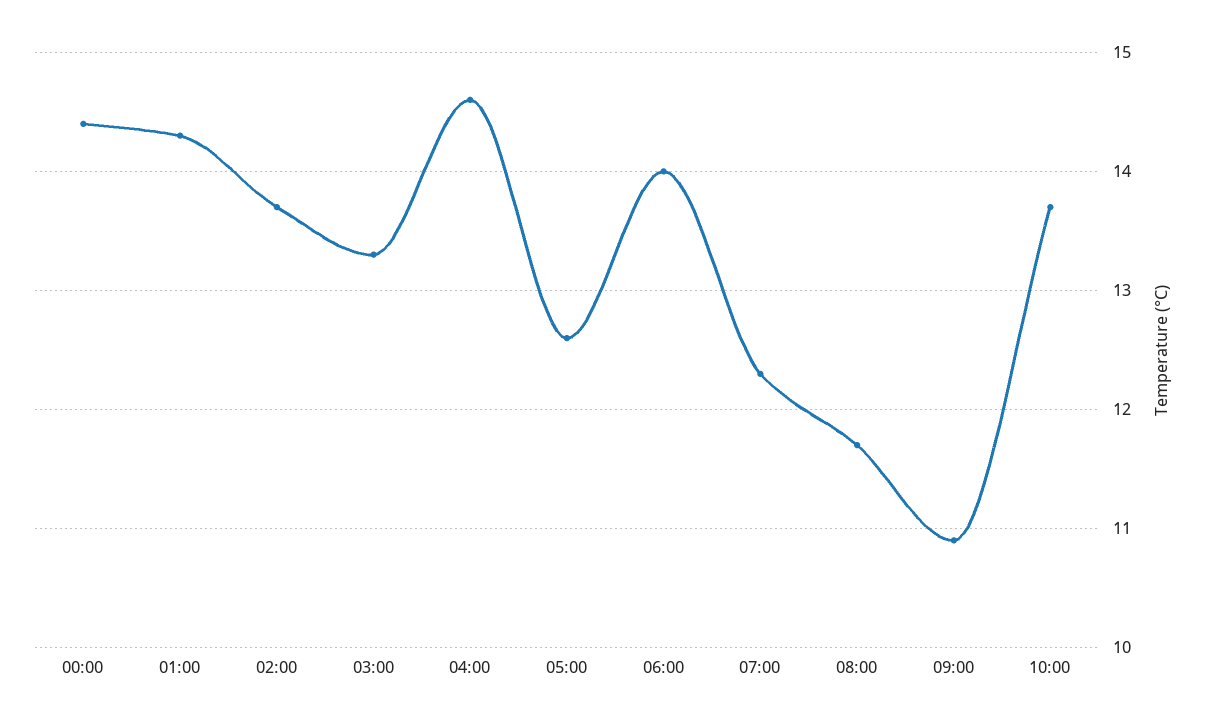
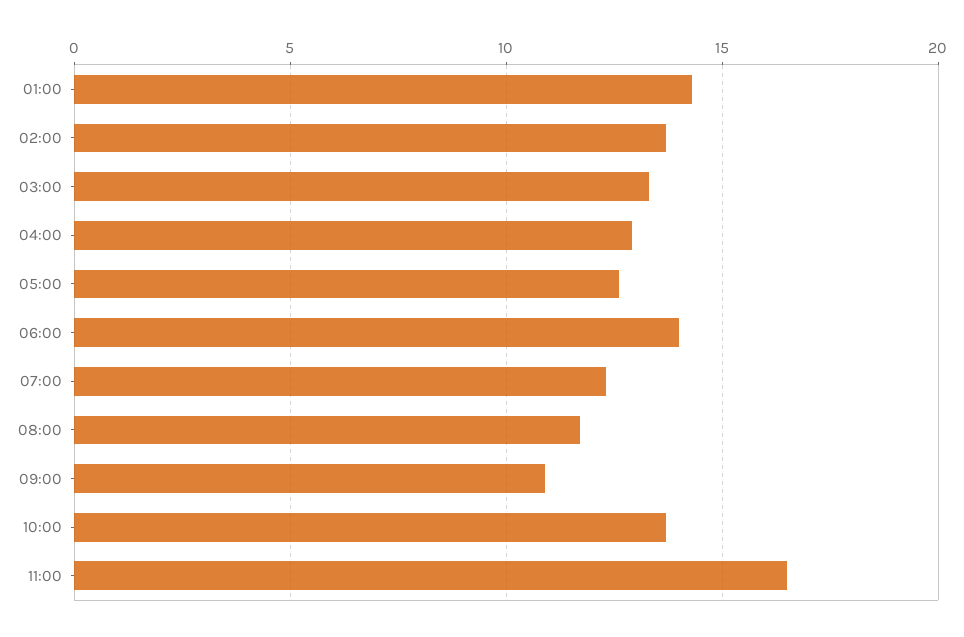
00:00: 14.4 -> none
04:00: 14.6 -> 13
11:00: none -> 16.5

